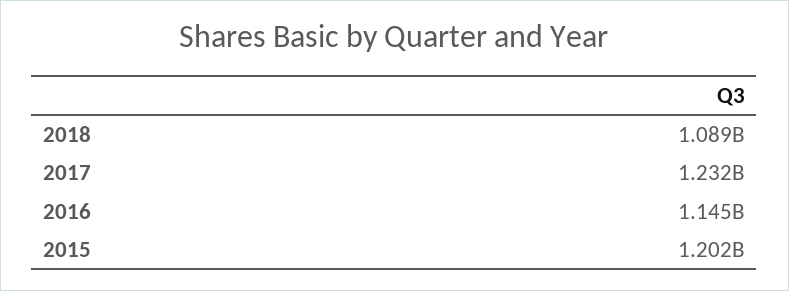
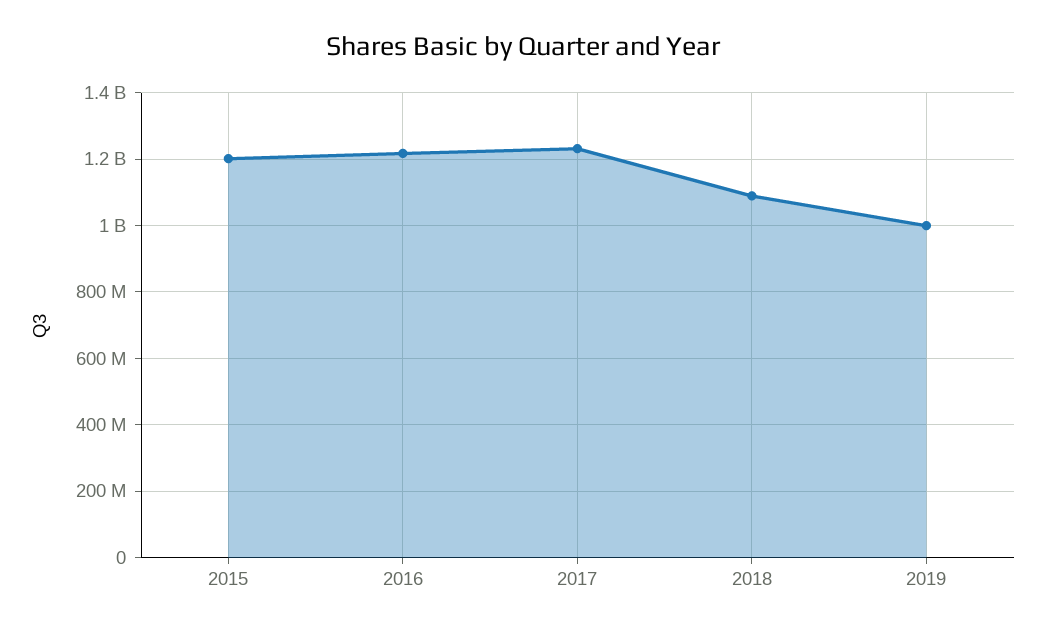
2016: 1145000000 -> 1220000000
2019: none -> 1000000000

